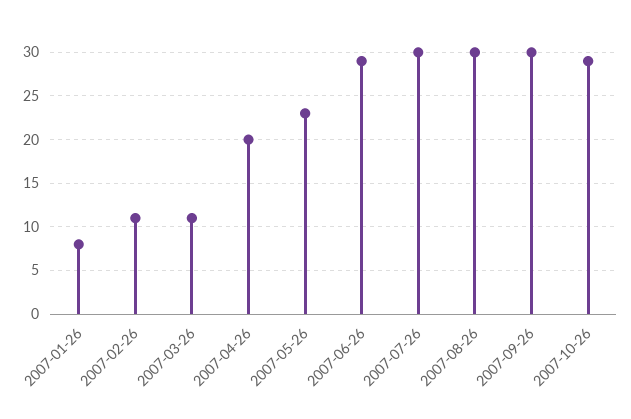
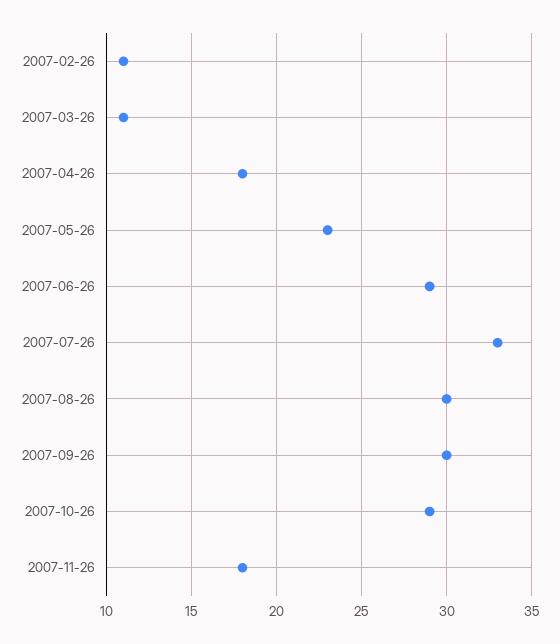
2007-01-26: 8 -> none
2007-04-26: 20 -> 18
2007-07-26: 30 -> 33
2007-11-26: none -> 18

